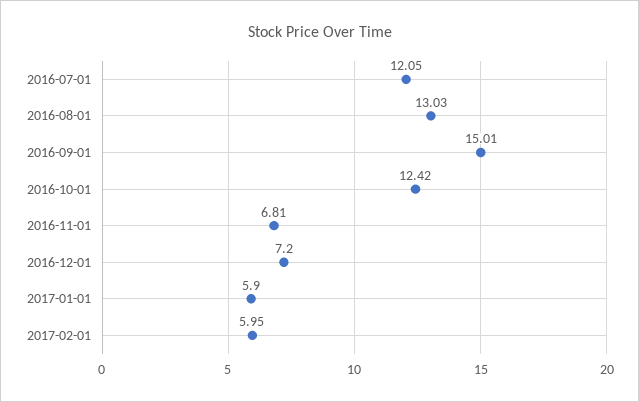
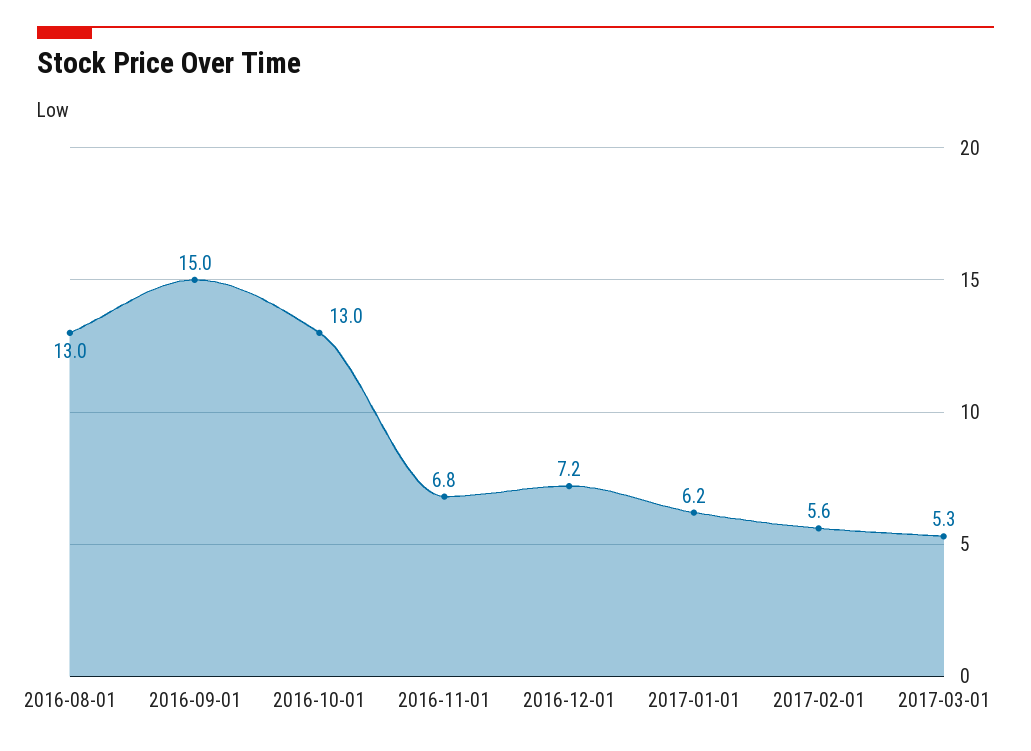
2016-07-01: 12.05 -> none
2016-10-01: 12.42 -> 13
2017-01-01: 5.9 -> 6.2
2017-02-01: 5.95 -> 5.6
2017-03-01: none -> 5.3

